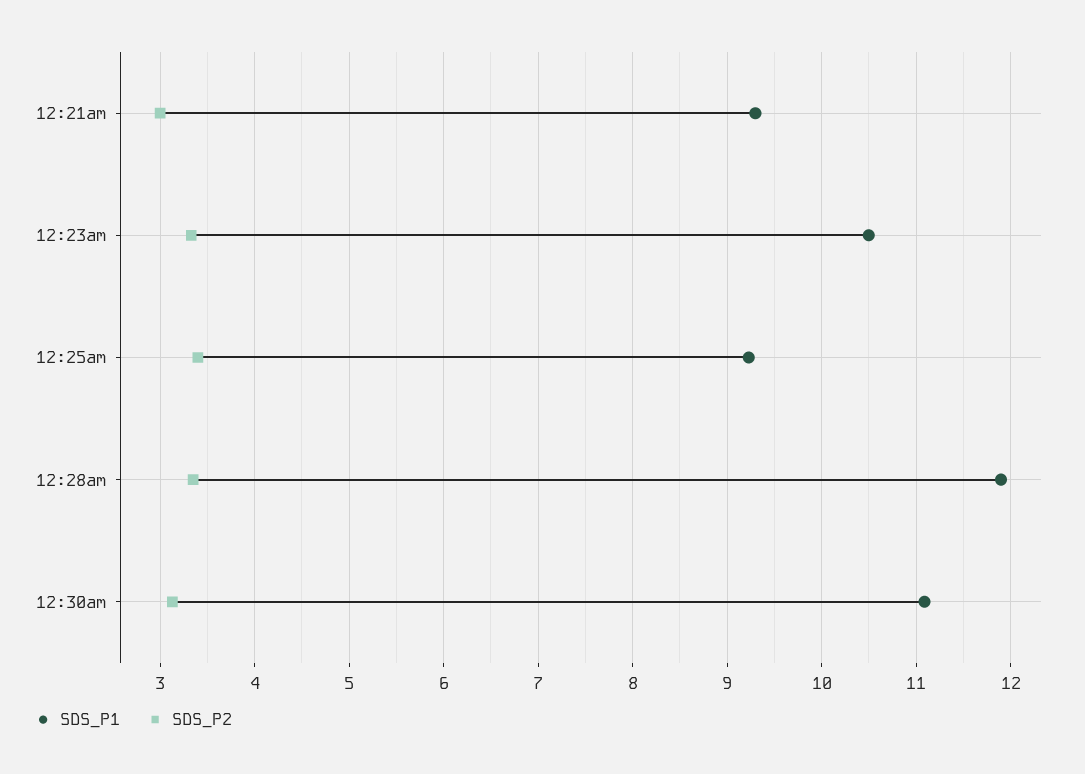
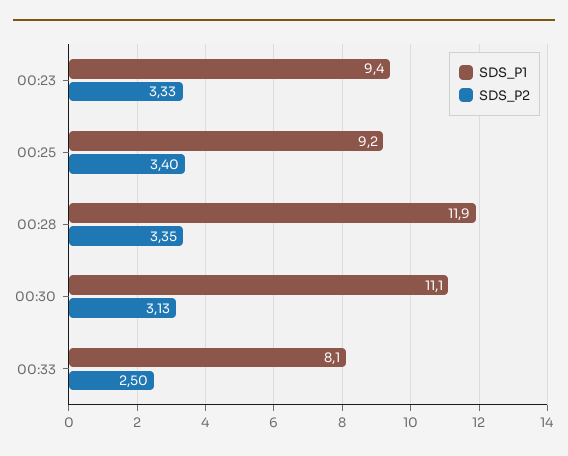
SDS_P1, 12:21am: 9.3 -> none
SDS_P2, 12:21am: 3 -> none
SDS_P1, 12:23am: 10.5 -> 9.4
SDS_P1, 00:33: none -> 8.1
SDS_P2, 00:33: none -> 2.5

